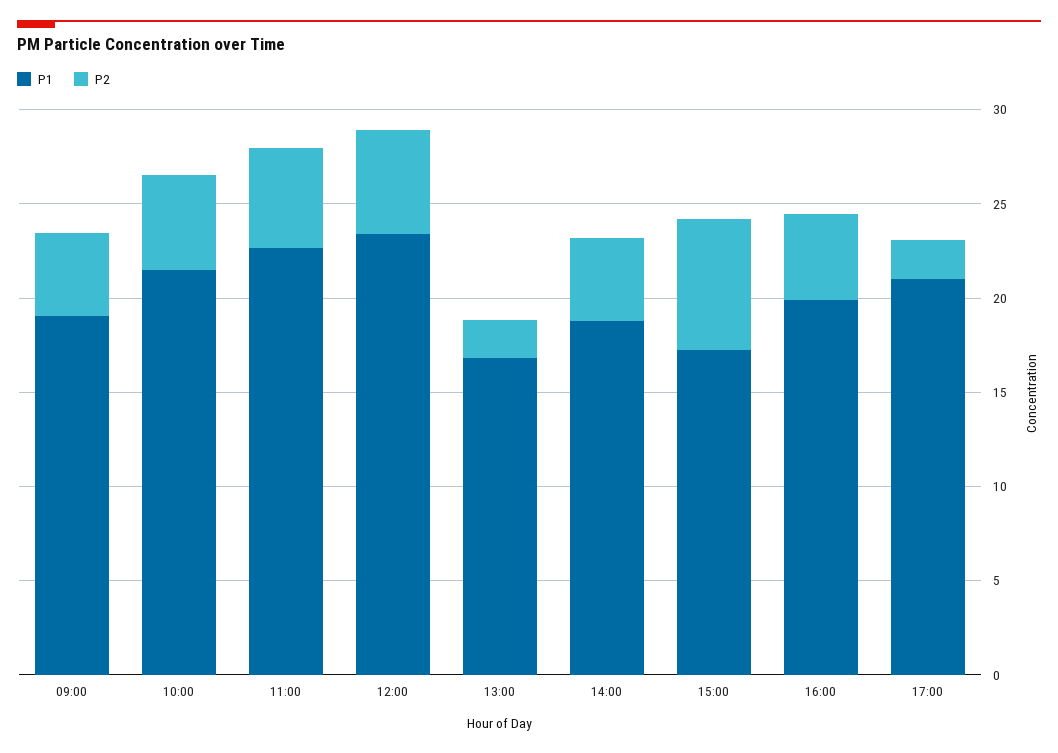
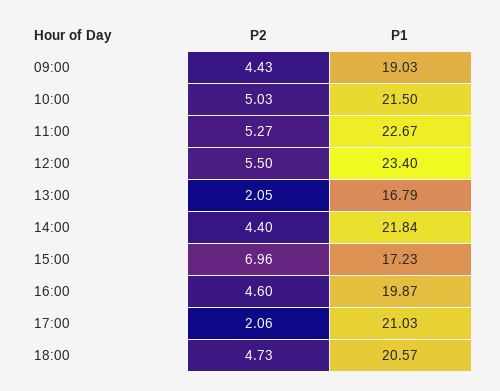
P1, 14:00: 19 -> 21.84
P2, 18:00: none -> 4.73
P1, 18:00: none -> 20.57

